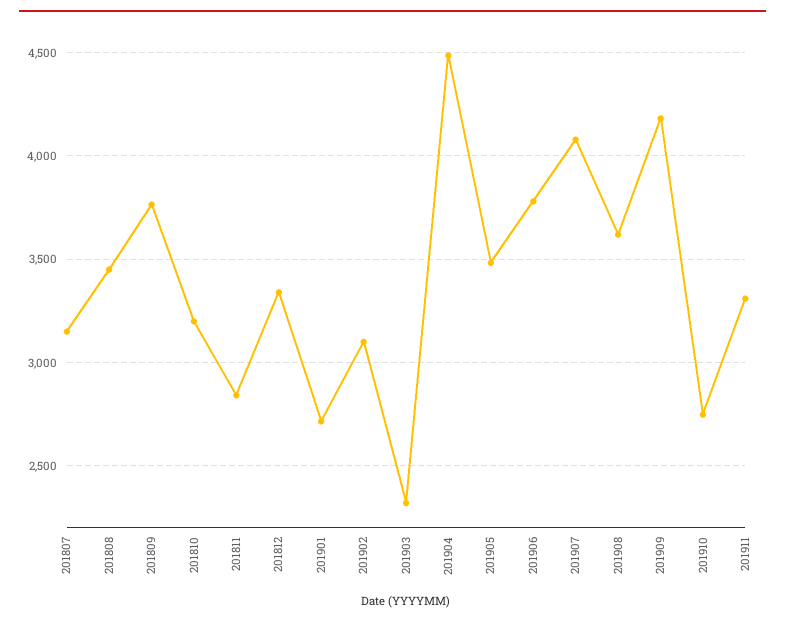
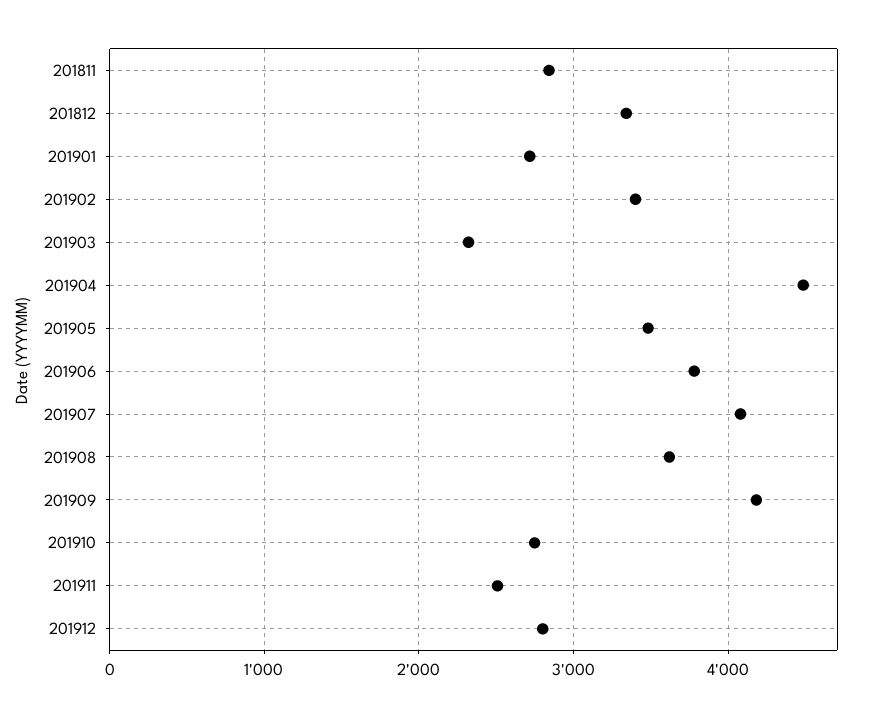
201807: 3150 -> none
201808: 3450 -> none
201809: 3750 -> none
201810: 3200 -> none
201902: 3100 -> 3400
201911: 3300 -> 2500
201912: none -> 2800

